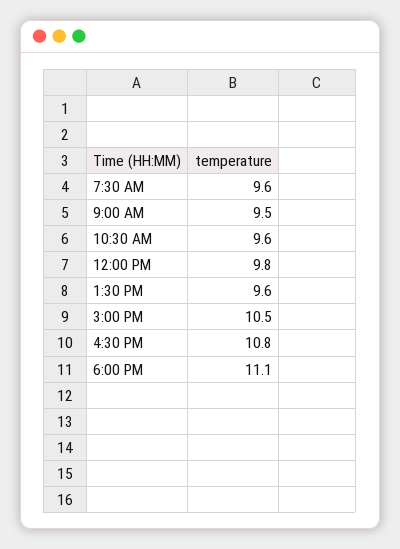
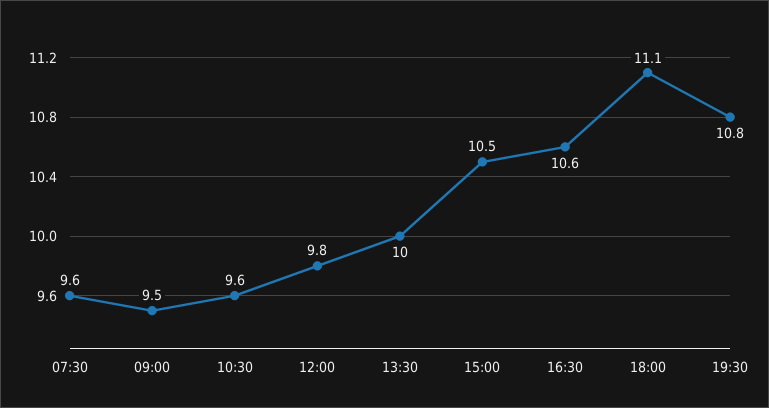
1:30 PM: 9.6 -> 10
4:30 PM: 10.8 -> 10.6
19:30: none -> 10.8

